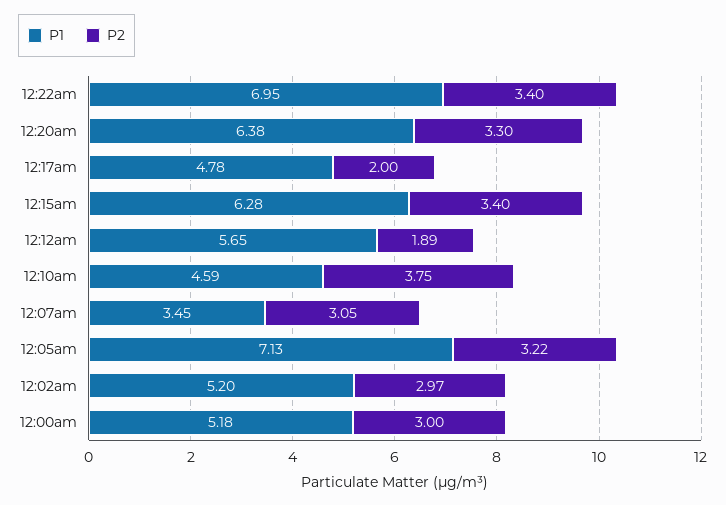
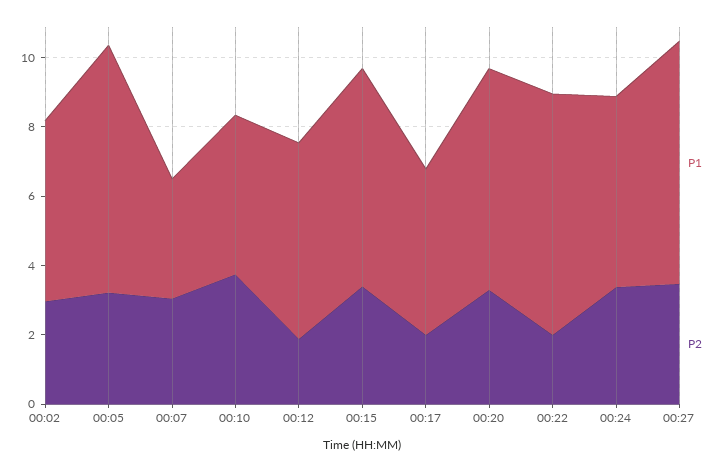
P2, 12:22am: 3.4 -> 2
P1, 12:00am: 5.18 -> none
P2, 12:00am: 3 -> none
P1, 00:24: none -> 5.5
P2, 00:24: none -> 3.5
P1, 00:27: none -> 7
P2, 00:27: none -> 3.5

